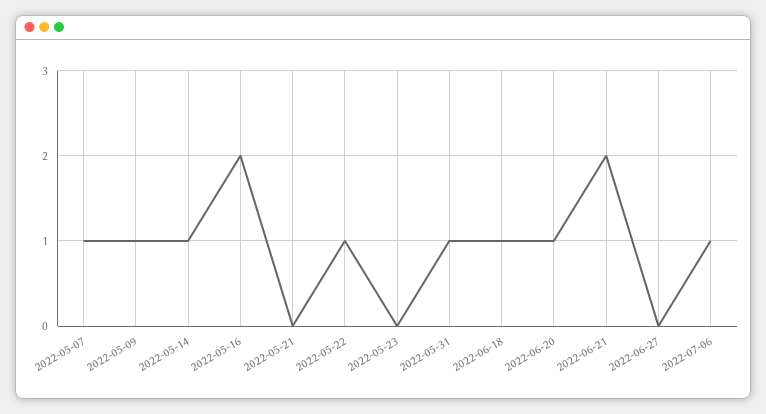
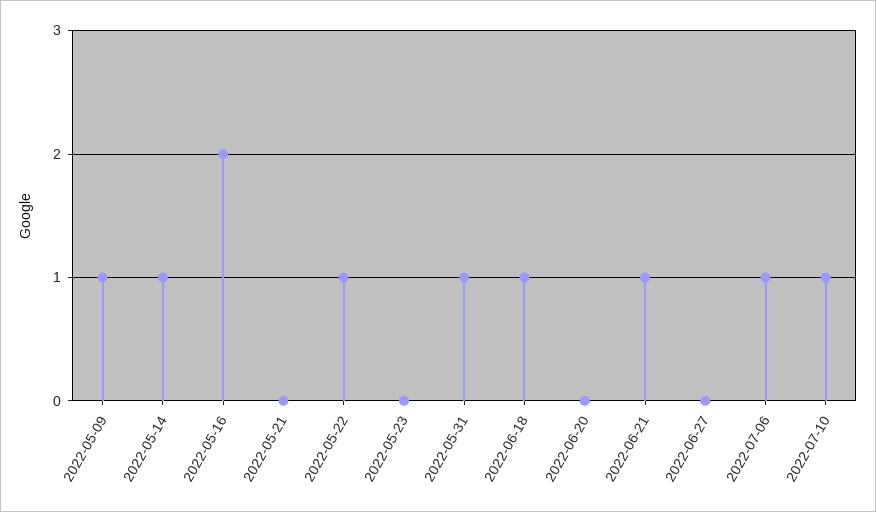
2022-05-07: 1 -> none
2022-06-20: 1 -> 0
2022-06-21: 2 -> 1
2022-07-10: none -> 1

